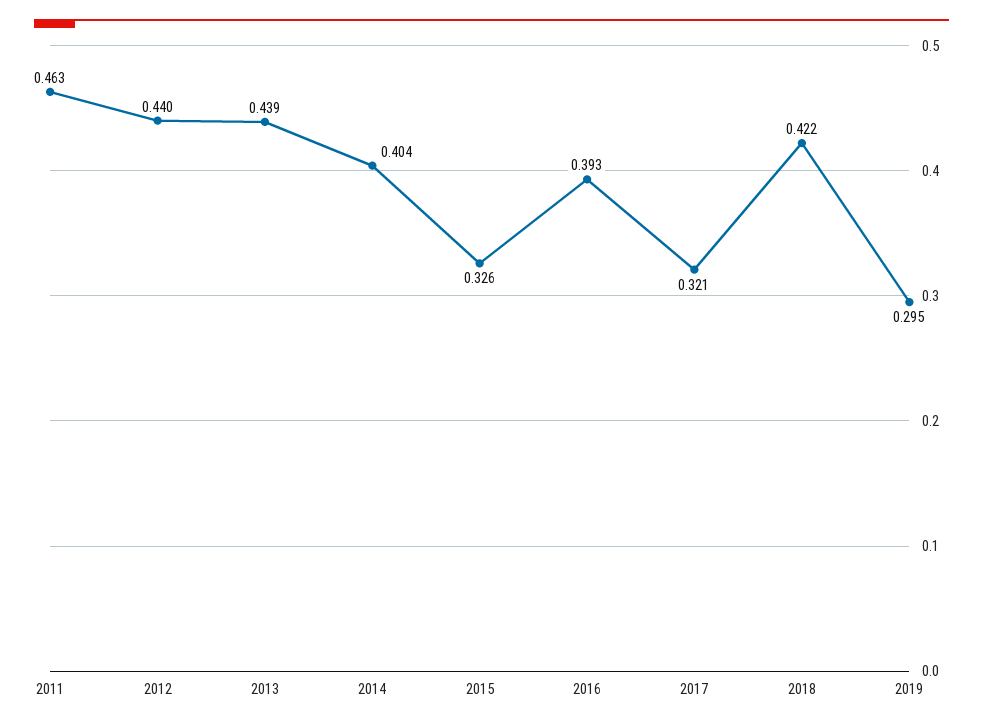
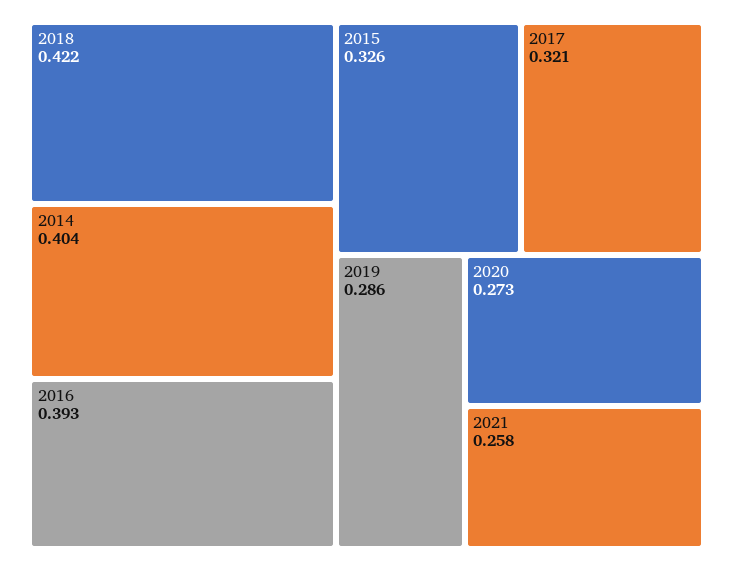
2011: 0.463 -> none
2012: 0.44 -> none
2013: 0.439 -> none
2019: 0.295 -> 0.286
2020: none -> 0.273
2021: none -> 0.258

